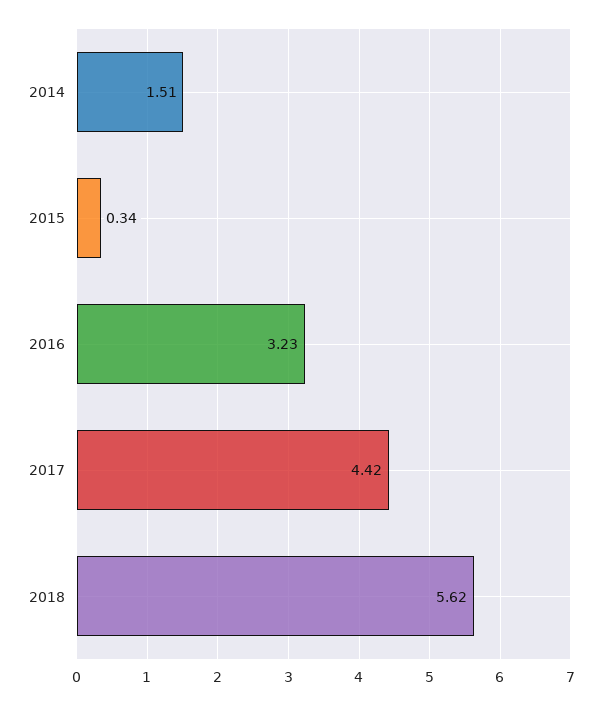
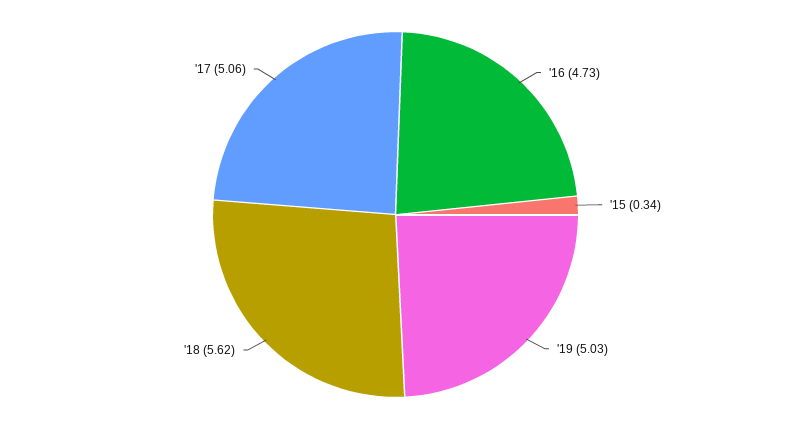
2014: 1.51 -> none
2016: 3.23 -> 4.73
2017: 4.42 -> 5.06
'19: none -> 5.03

